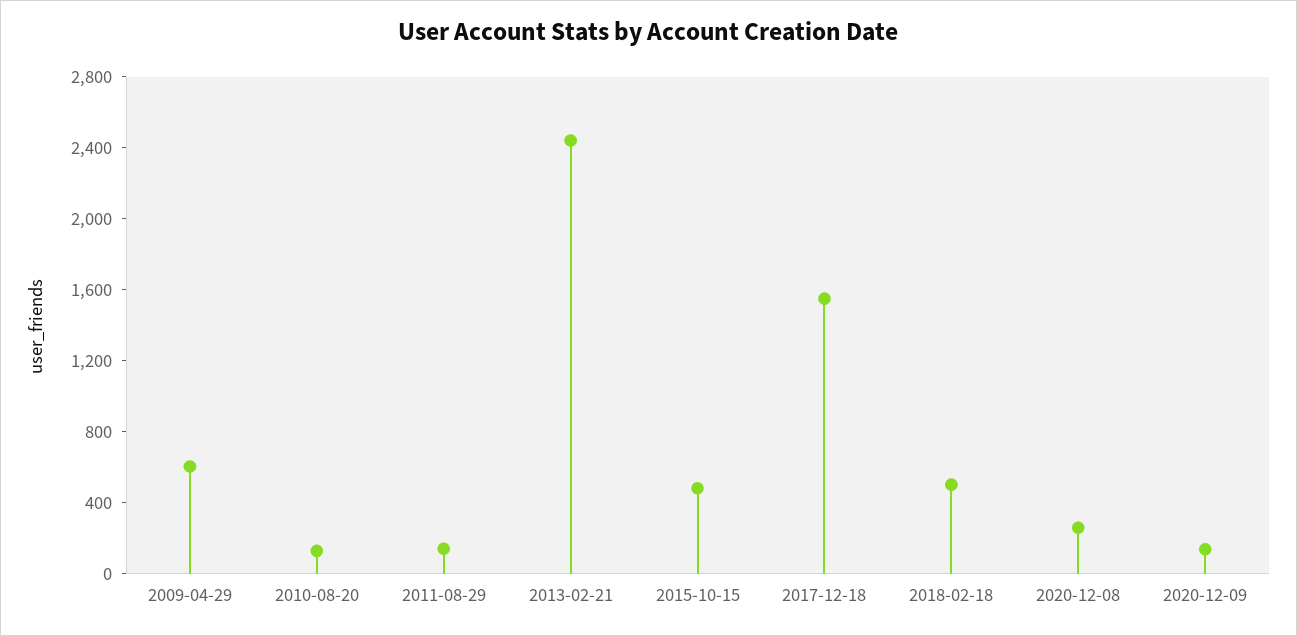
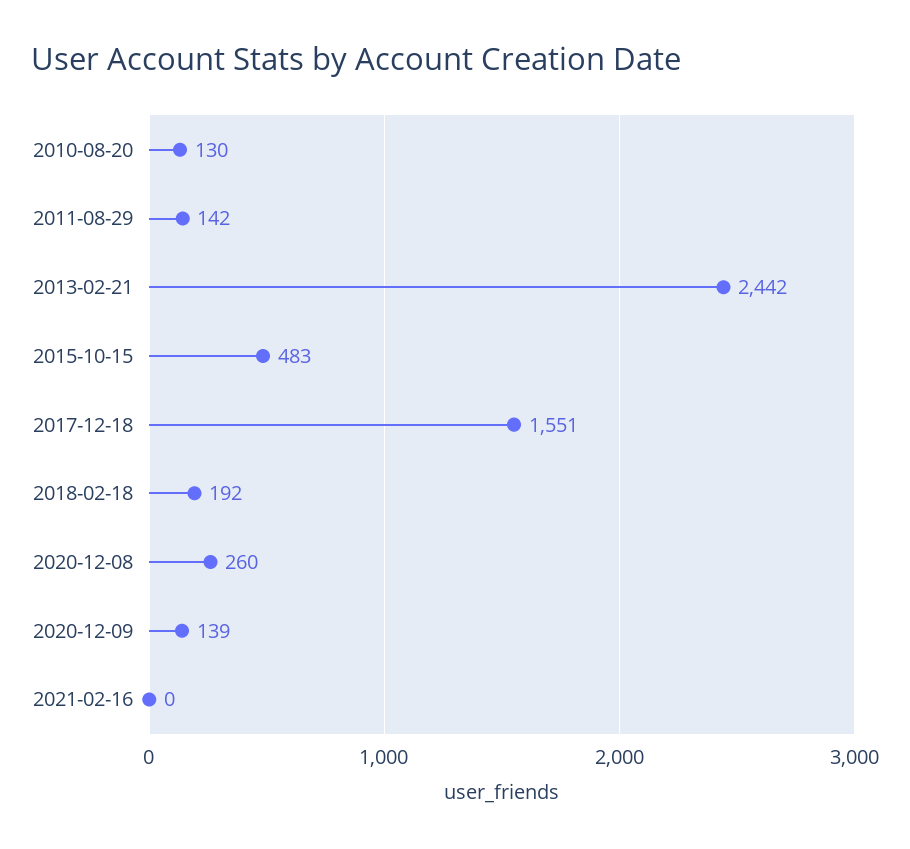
2009-04-29: 600 -> none
2018-02-18: 500 -> 192
2021-02-16: none -> 0

